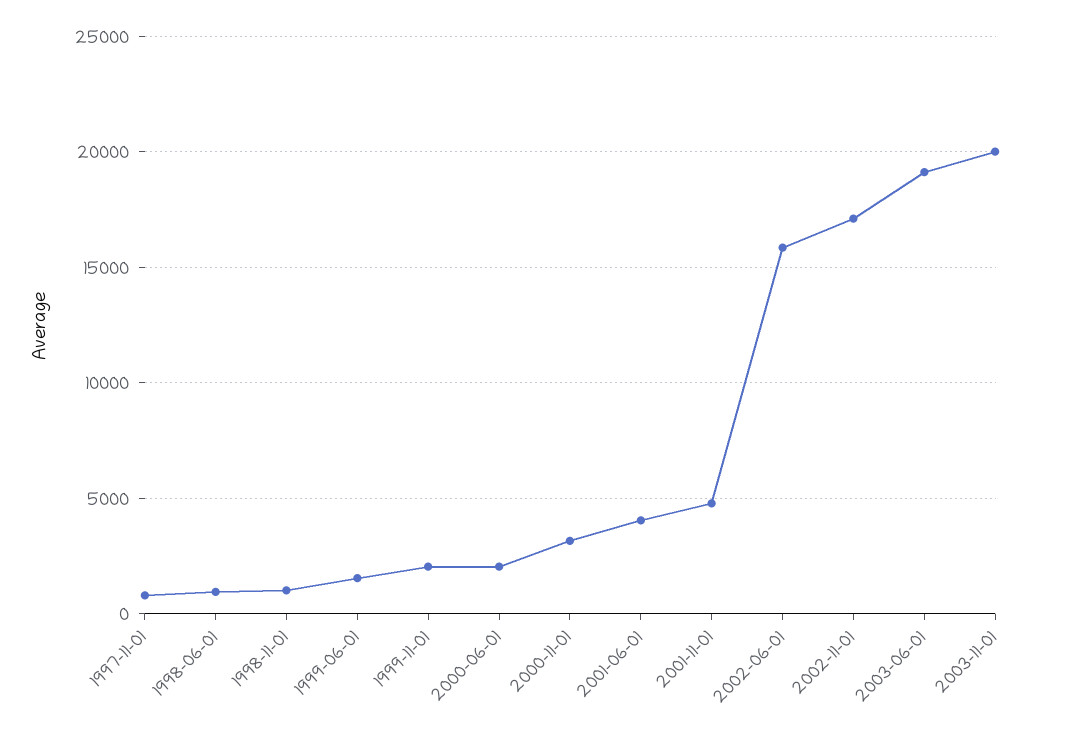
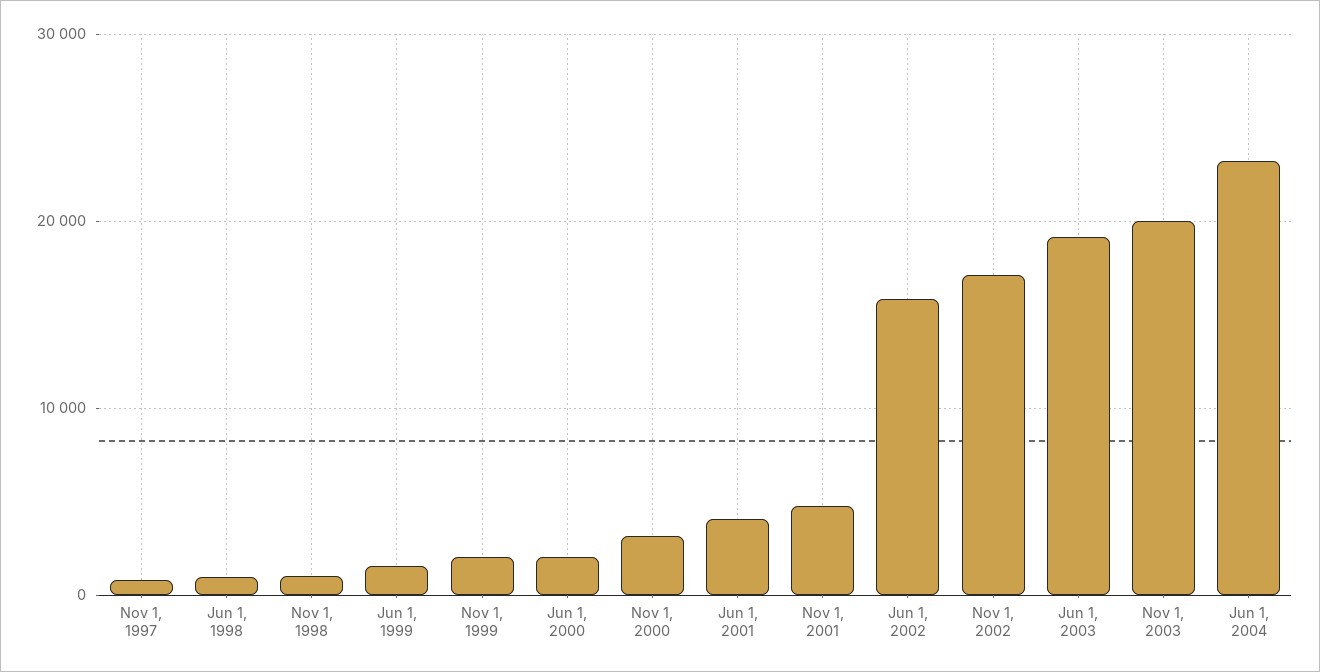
Jun 1, 2004: none -> 23000

